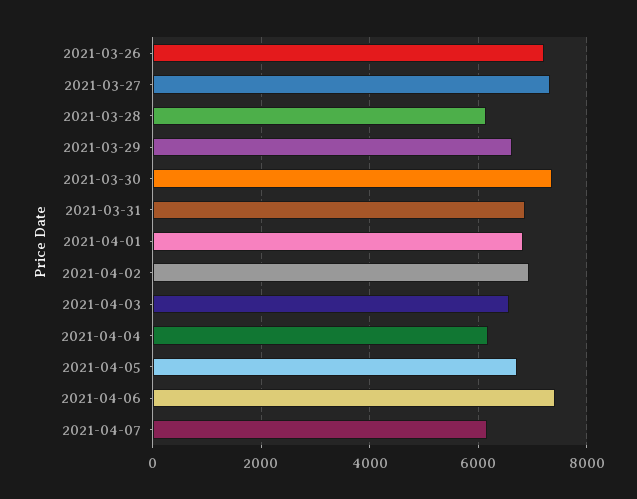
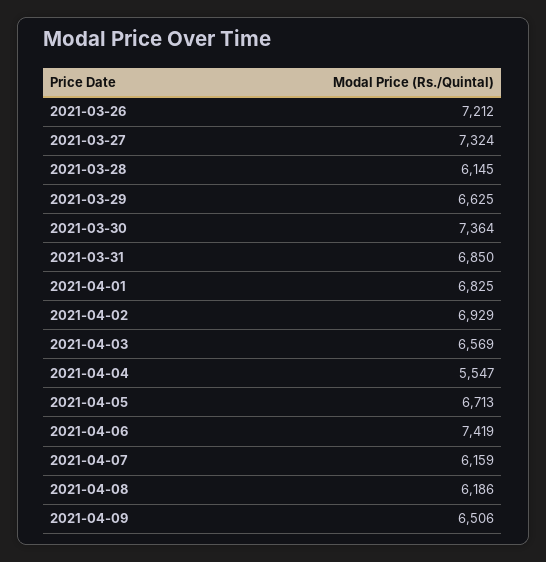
2021-04-04: 6200 -> 5547
2021-04-08: none -> 6186
2021-04-09: none -> 6506

